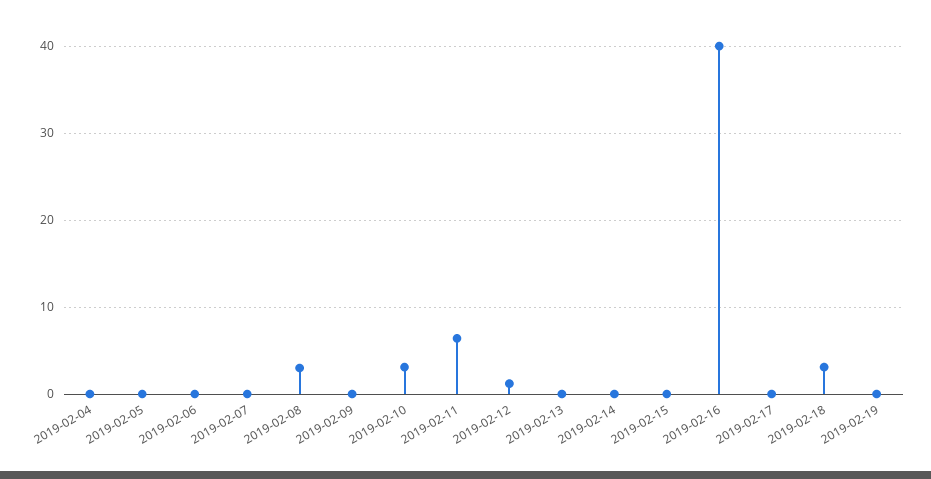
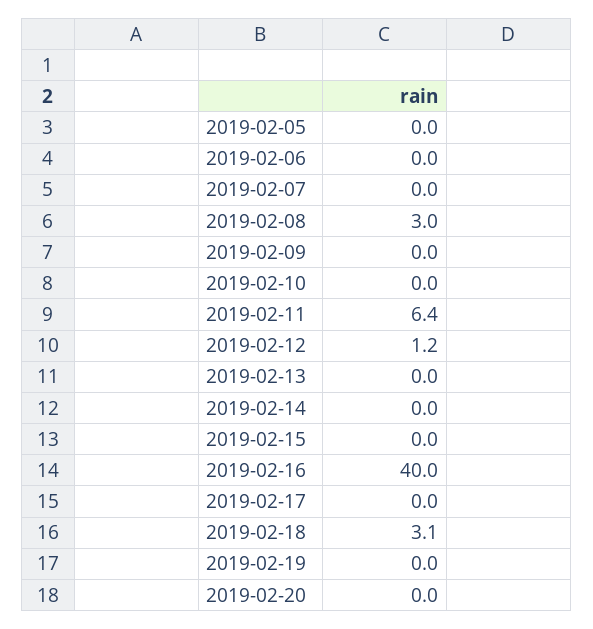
2019-02-04: 0 -> none
2019-02-10: 3 -> 0
2019-02-20: none -> 0

